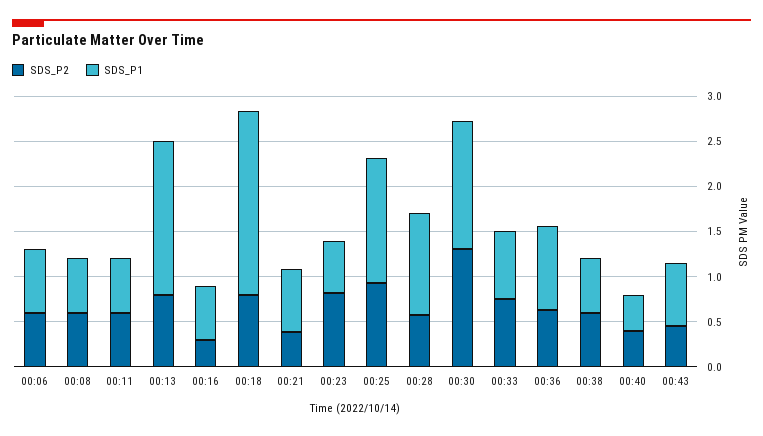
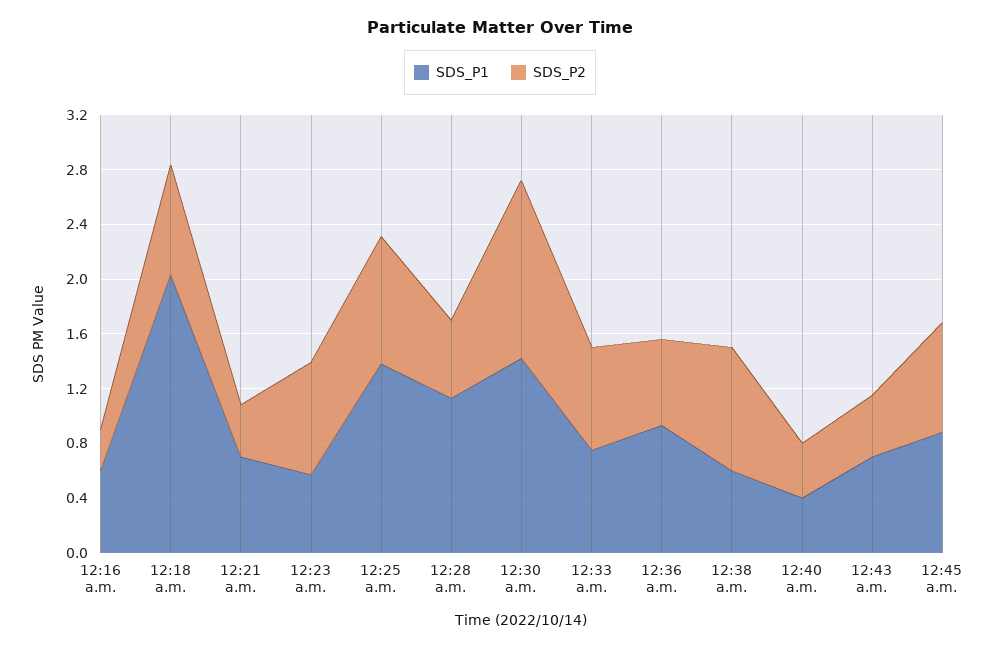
SDS_P2, 00:06: 0.6 -> none
SDS_P1, 00:06: 0.7 -> none
SDS_P2, 00:08: 0.6 -> none
SDS_P1, 00:08: 0.6 -> none
SDS_P2, 00:11: 0.6 -> none
SDS_P1, 00:11: 0.6 -> none
SDS_P2, 00:13: 0.8 -> none
SDS_P1, 00:13: 1.7 -> none
SDS_P2, 00:38: 0.6 -> 0.9
SDS_P1, 12:45 a.m.: none -> 0.9
SDS_P2, 12:45 a.m.: none -> 0.8

